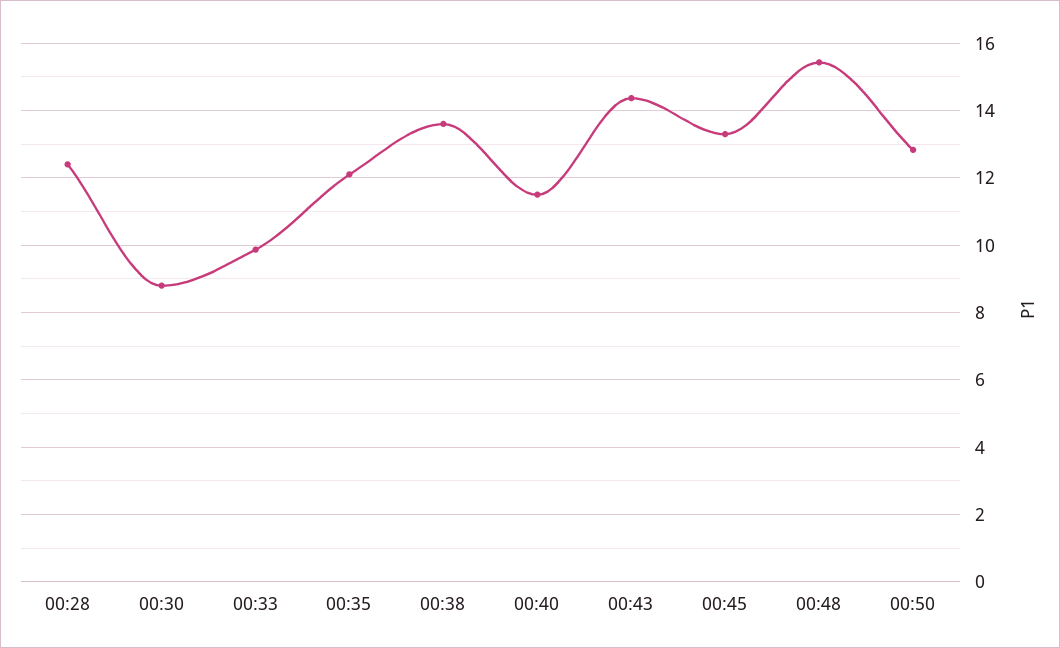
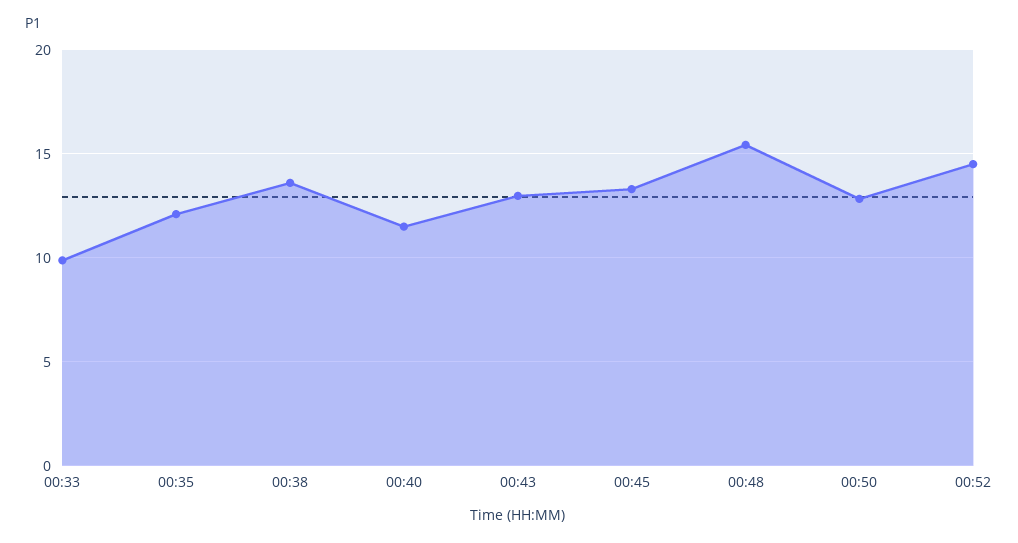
00:28: 12.4 -> none
00:30: 8.8 -> none
00:43: 14.4 -> 13
00:52: none -> 14.5

